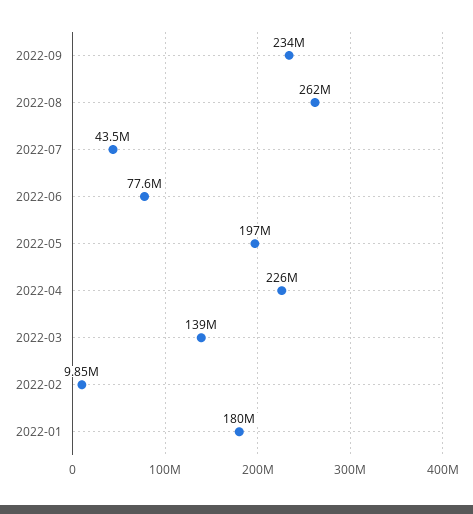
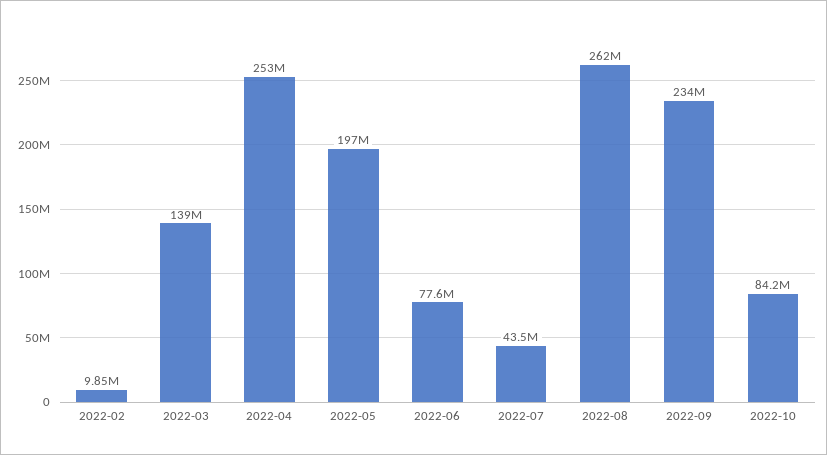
2022-04: 226000000 -> 253000000
2022-01: 180000000 -> none
2022-10: none -> 84200000

